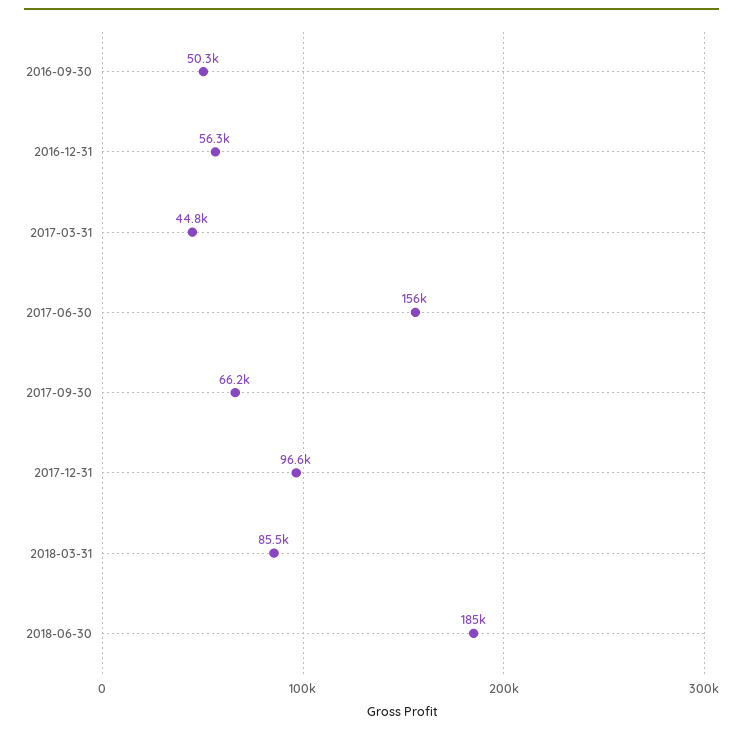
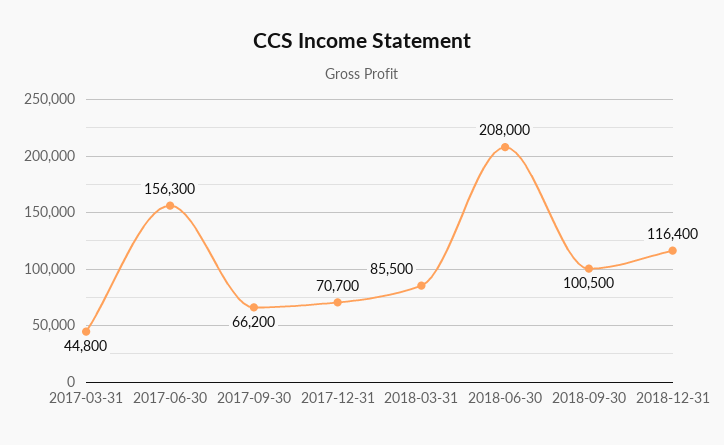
2016-09-30: 50300 -> none
2016-12-31: 56300 -> none
2017-12-31: 96600 -> 70700
2018-06-30: 185000 -> 208000
2018-09-30: none -> 100500
2018-12-31: none -> 116400

